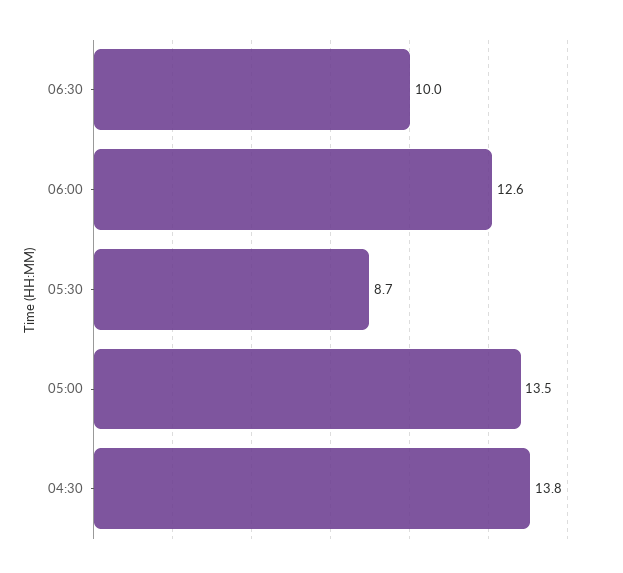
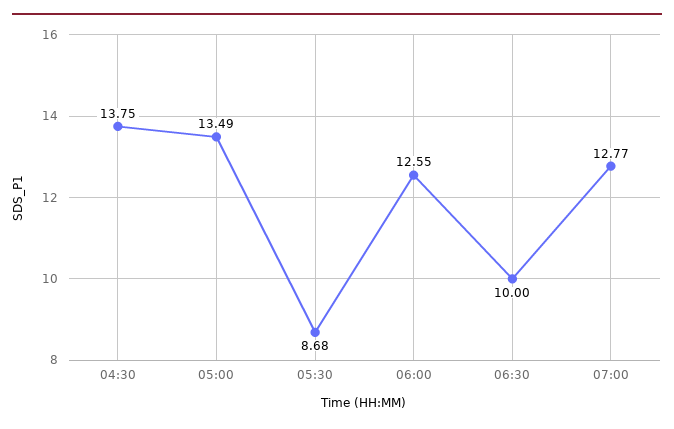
07:00: none -> 12.77

